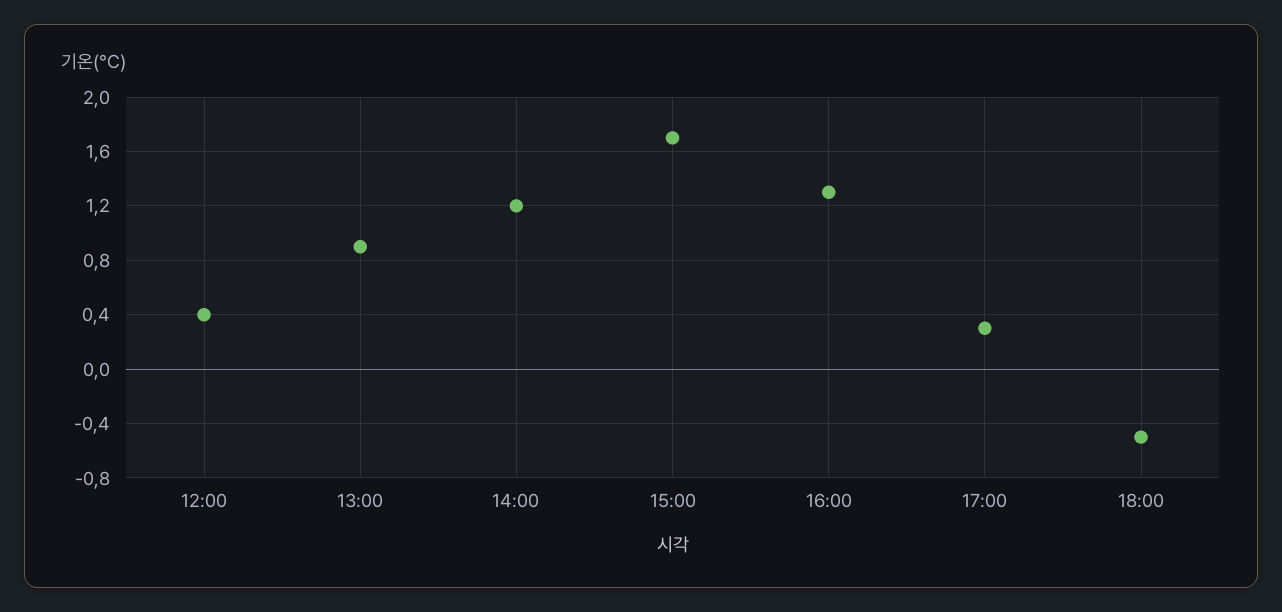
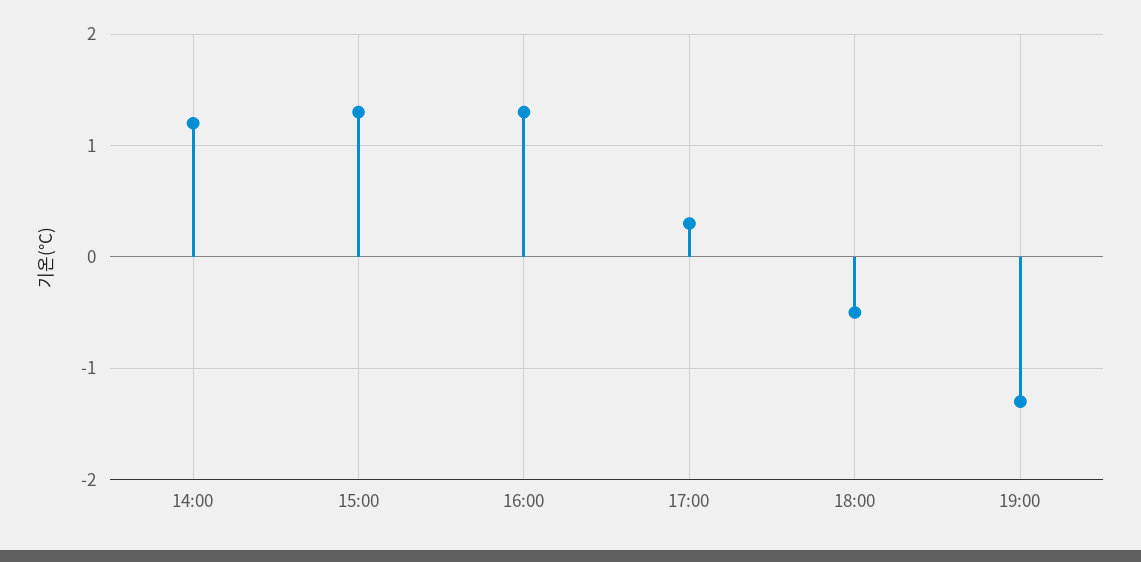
12:00: 0.4 -> none
13:00: 0.9 -> none
15:00: 1.7 -> 1.3
19:00: none -> -1.3

